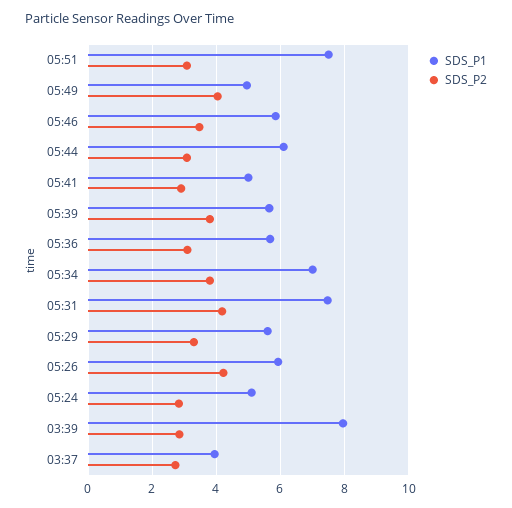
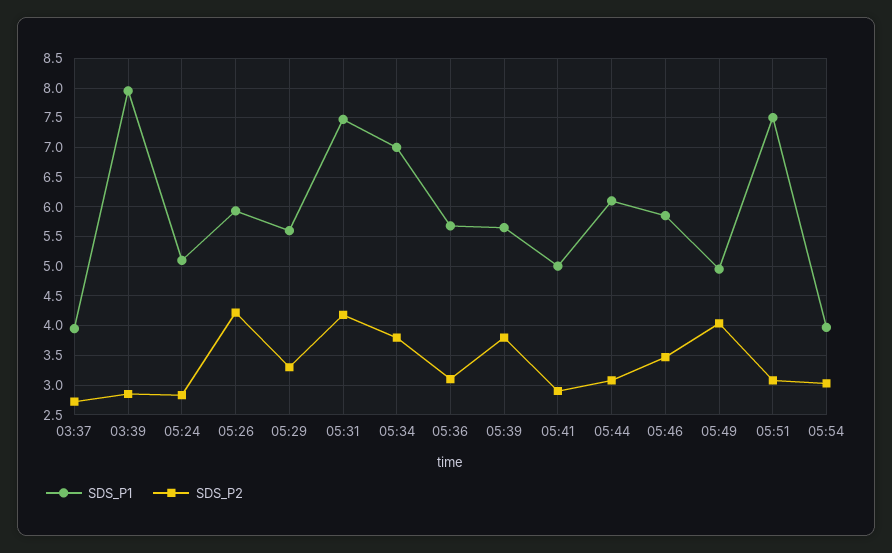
SDS_P1, 05:54: none -> 4
SDS_P2, 05:54: none -> 3

